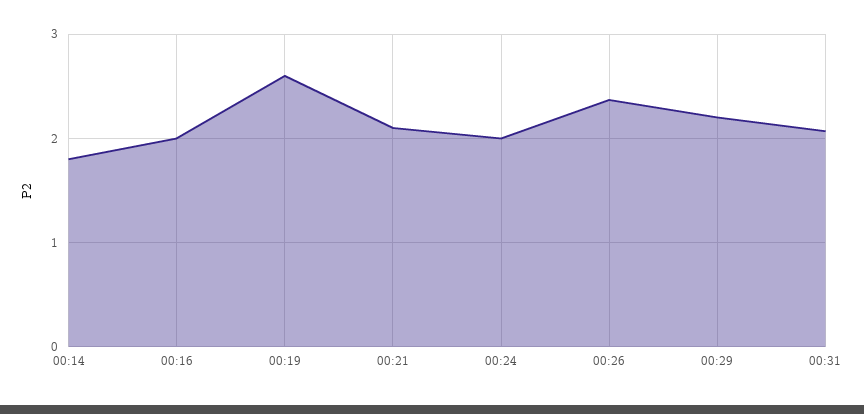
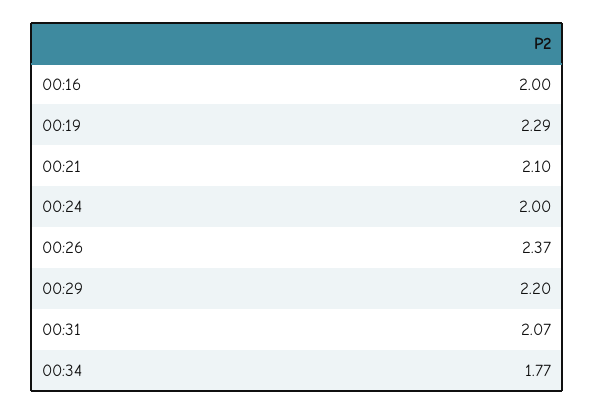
00:14: 1.8 -> none
00:19: 2.6 -> 2.29
00:34: none -> 1.77

